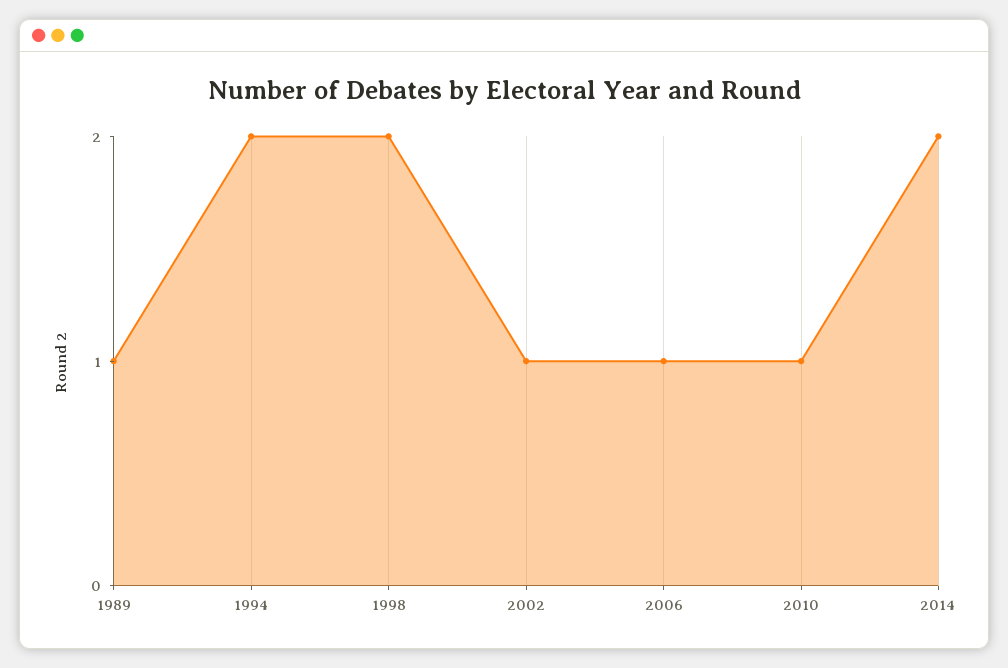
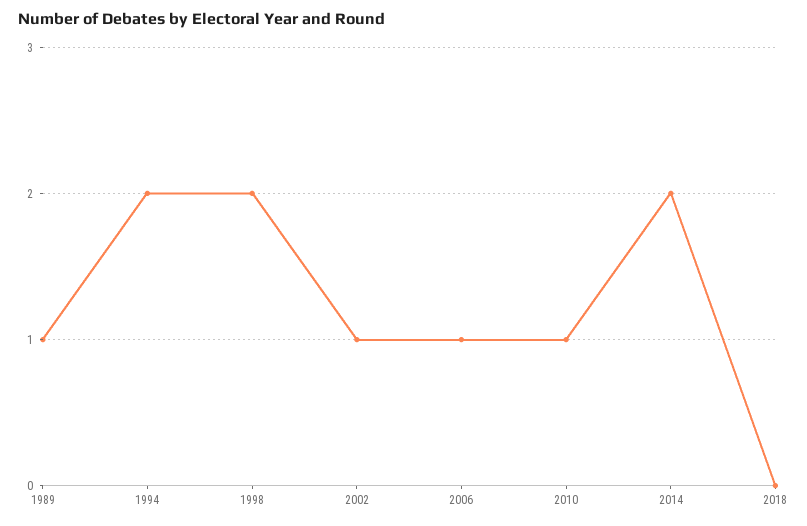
2018: none -> 0

